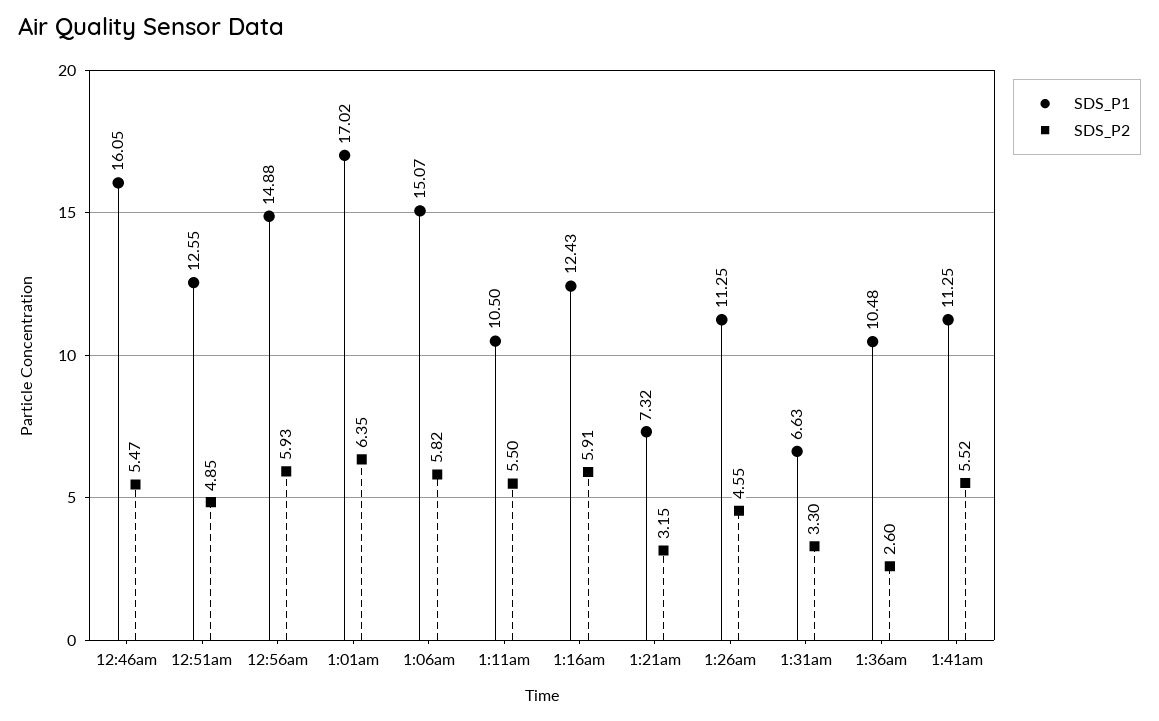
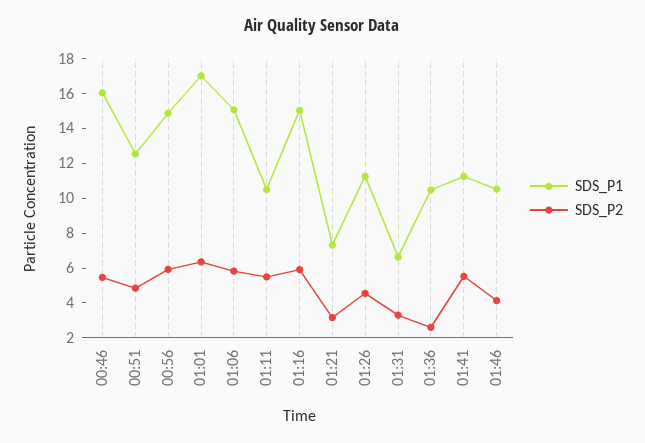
SDS_P1, 1:16am: 12.43 -> 15
SDS_P1, 01:46: none -> 10.5
SDS_P2, 01:46: none -> 4

